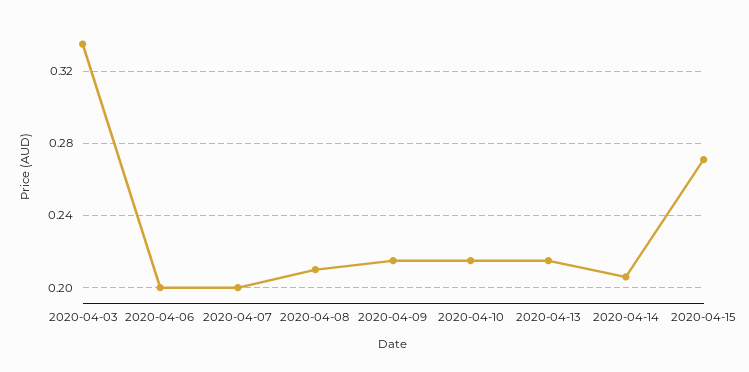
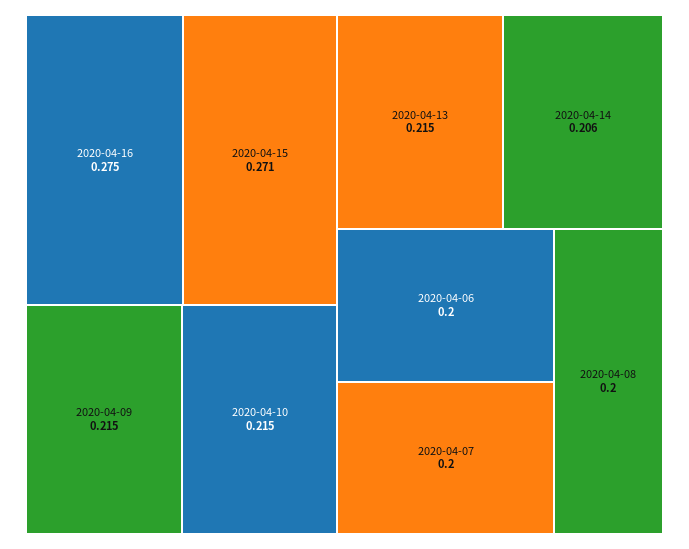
2020-04-03: 0.335 -> none
2020-04-08: 0.21 -> 0.2
2020-04-16: none -> 0.275

